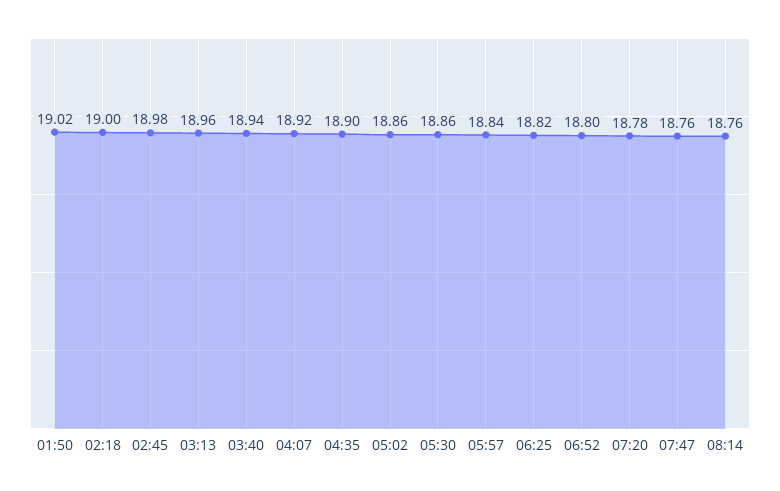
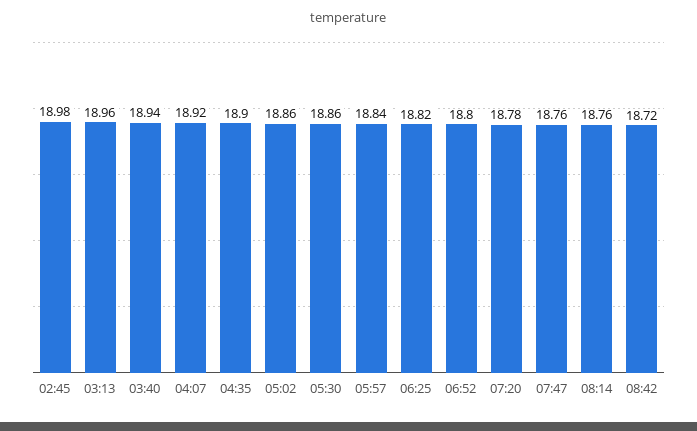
01:50: 19.02 -> none
02:18: 19 -> none
08:42: none -> 18.72

